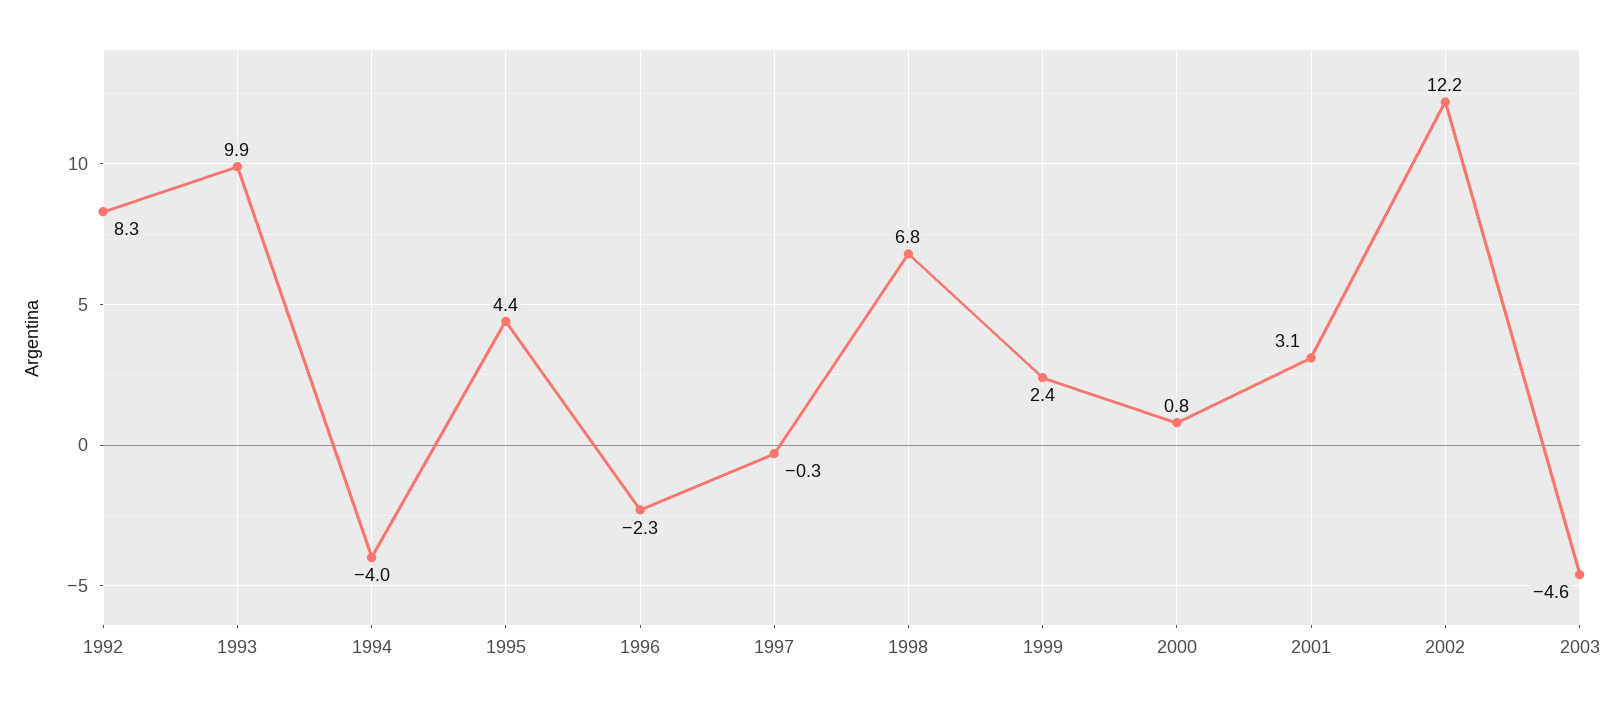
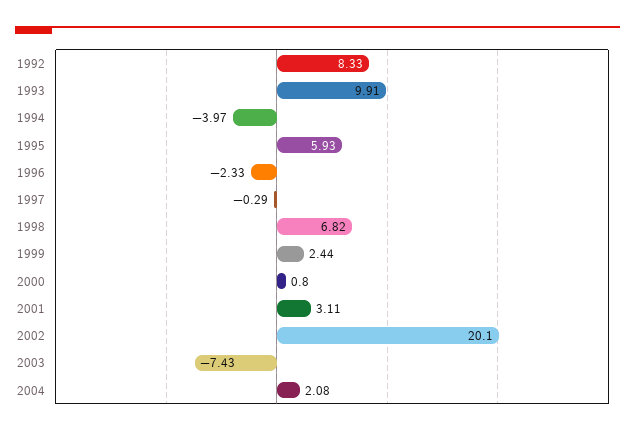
1995: 4.4 -> 5.93
2002: 12.2 -> 20.1
2003: -4.6 -> -7.43
2004: none -> 2.08

